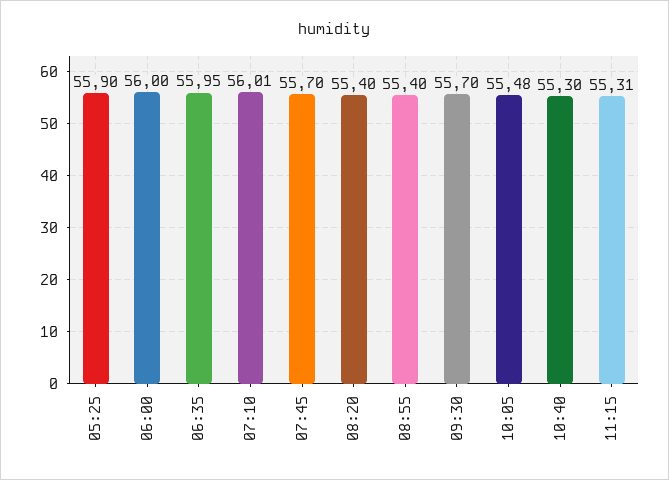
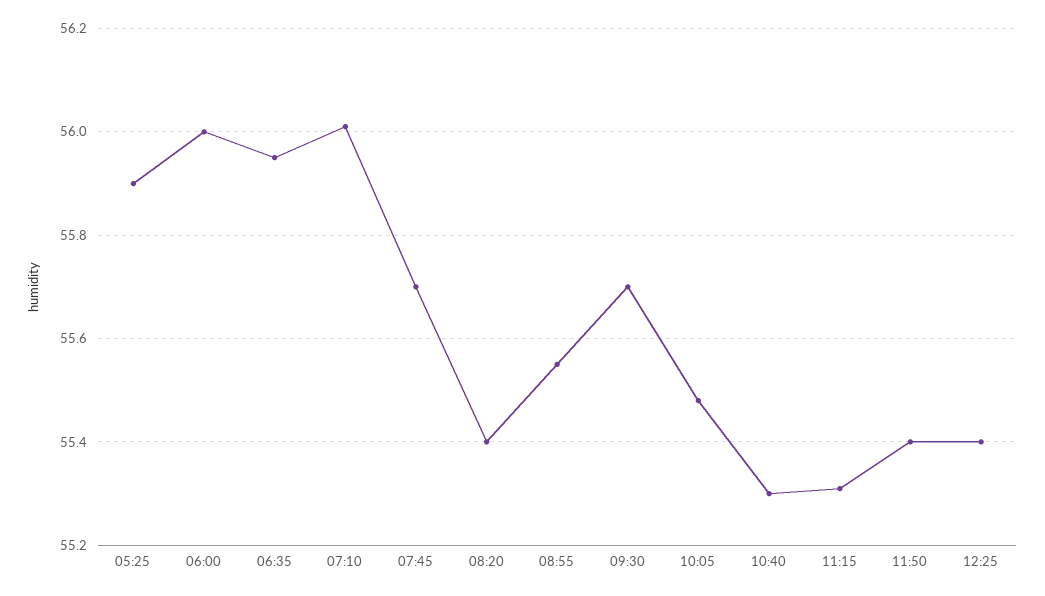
08:55: 55.4 -> 55.55
11:50: none -> 55.4
12:25: none -> 55.4

